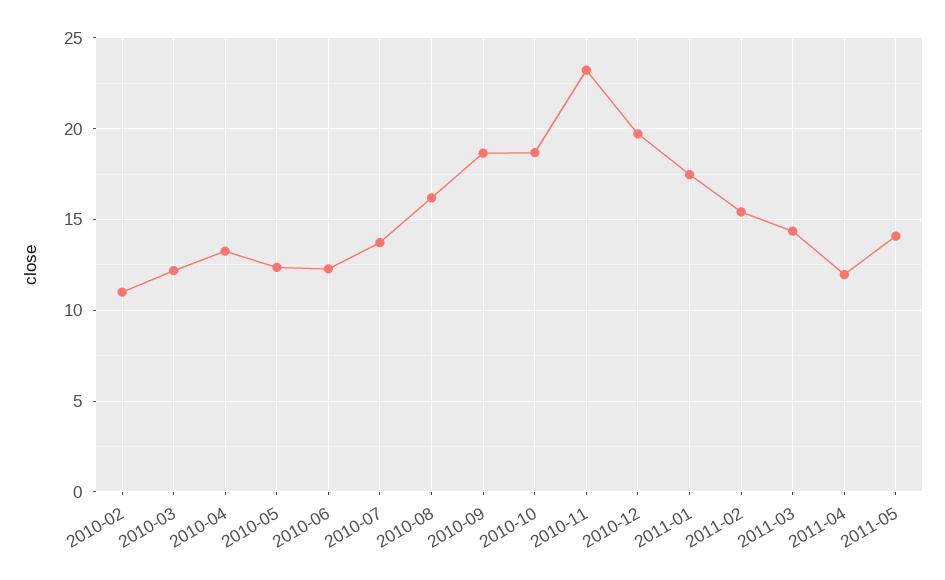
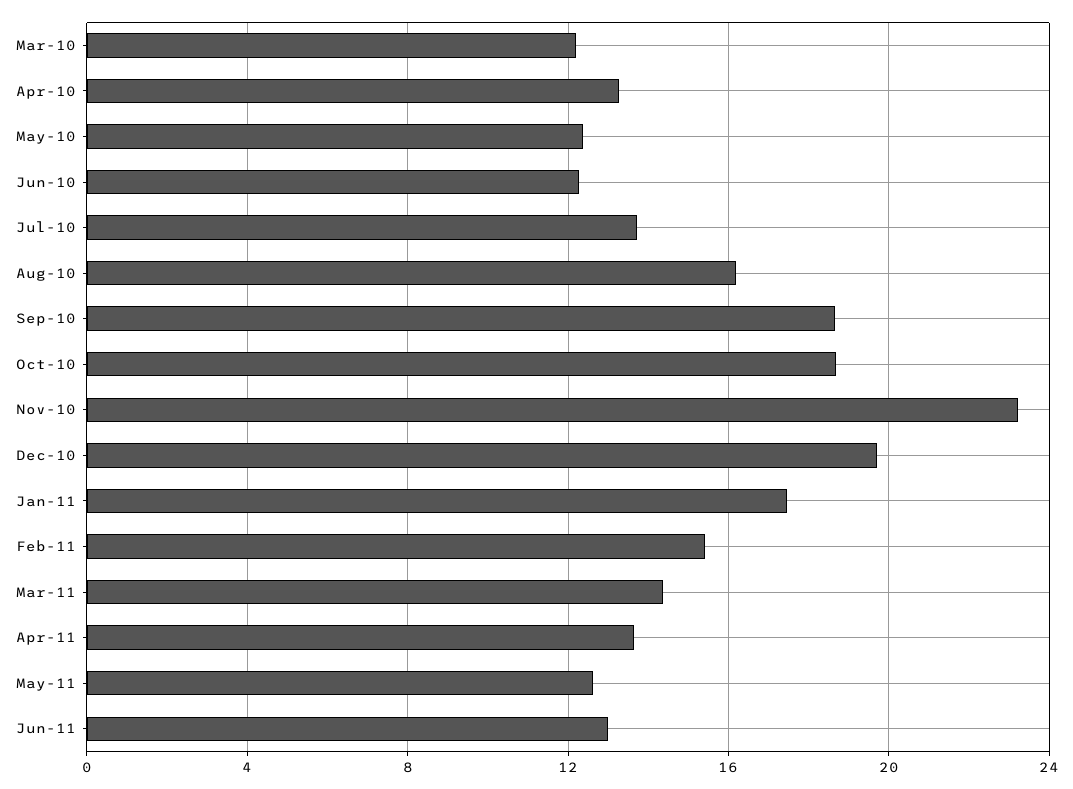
2010-02: 11 -> none
2011-04: 12 -> 13.5
2011-05: 14 -> 12.5
Jun-11: none -> 13

